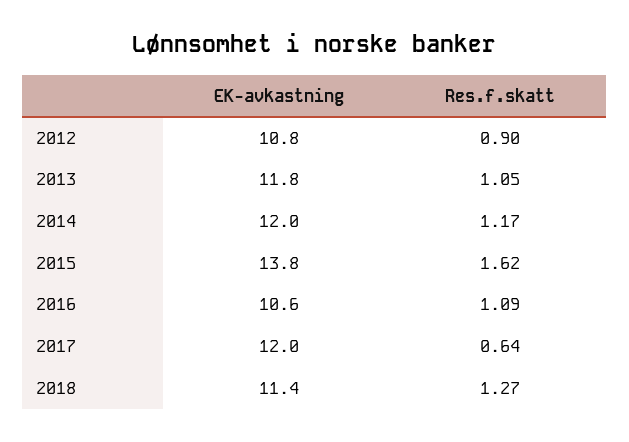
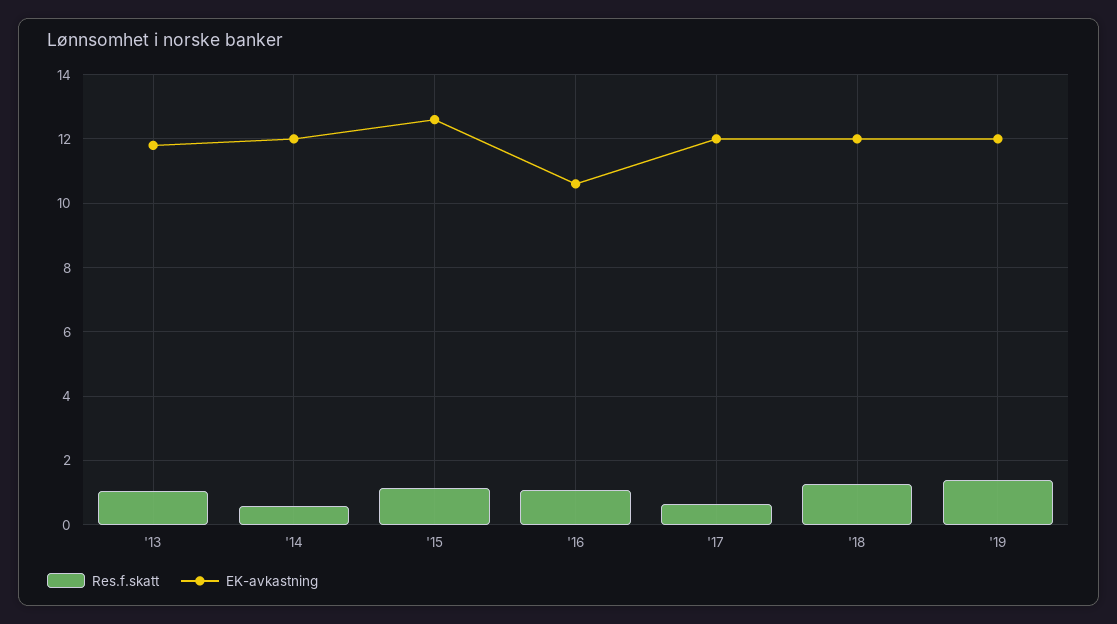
EK-avkastning, 2012: 10.8 -> none
Res.f.skatt, 2012: 0.9 -> none
Res.f.skatt, 2014: 1.17 -> 0.6
EK-avkastning, 2015: 13.8 -> 12.6
Res.f.skatt, 2015: 1.62 -> 1.2
EK-avkastning, 2018: 11.4 -> 12
Res.f.skatt, '19: none -> 1.4
EK-avkastning, '19: none -> 12

